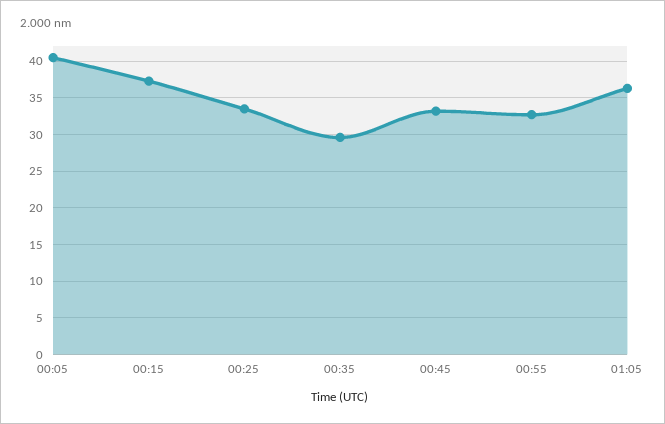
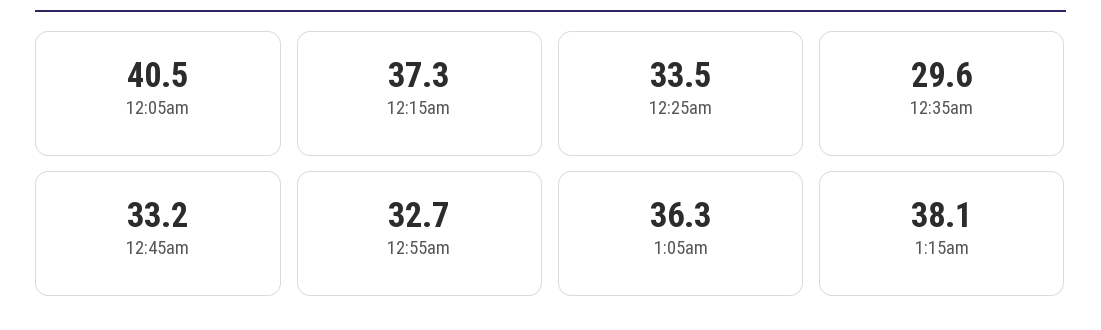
1:15am: none -> 38.1

